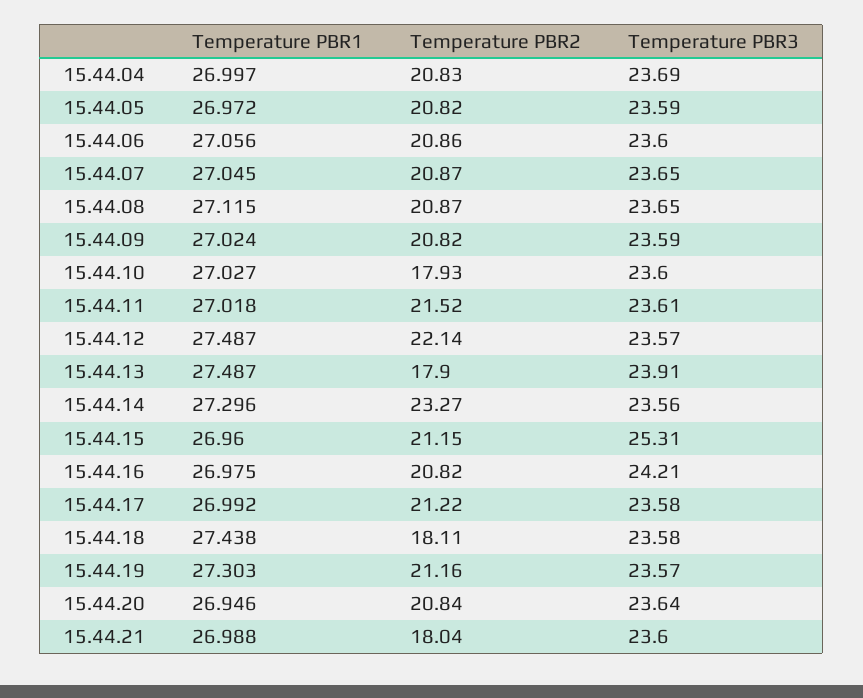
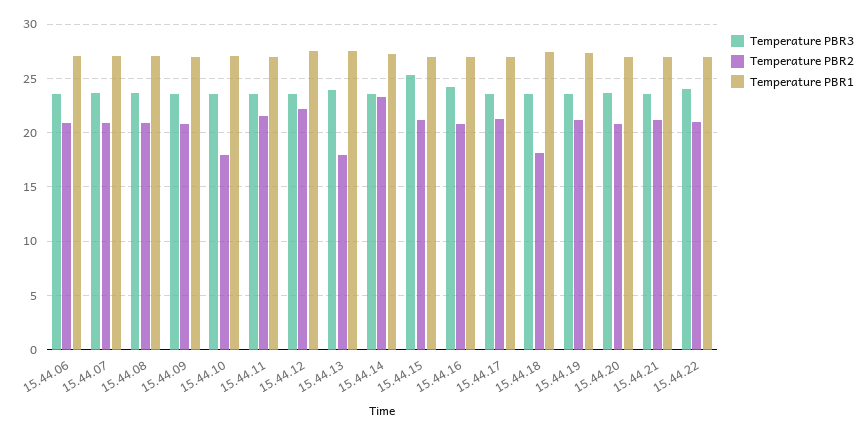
Temperature PBR1, 15.44.04: 26.997 -> none
Temperature PBR2, 15.44.04: 20.83 -> none
Temperature PBR3, 15.44.04: 23.69 -> none
Temperature PBR1, 15.44.05: 26.972 -> none
Temperature PBR2, 15.44.05: 20.82 -> none
Temperature PBR3, 15.44.05: 23.59 -> none
Temperature PBR2, 15.44.21: 18.04 -> 21
Temperature PBR3, 15.44.22: none -> 24
Temperature PBR2, 15.44.22: none -> 21
Temperature PBR1, 15.44.22: none -> 27

